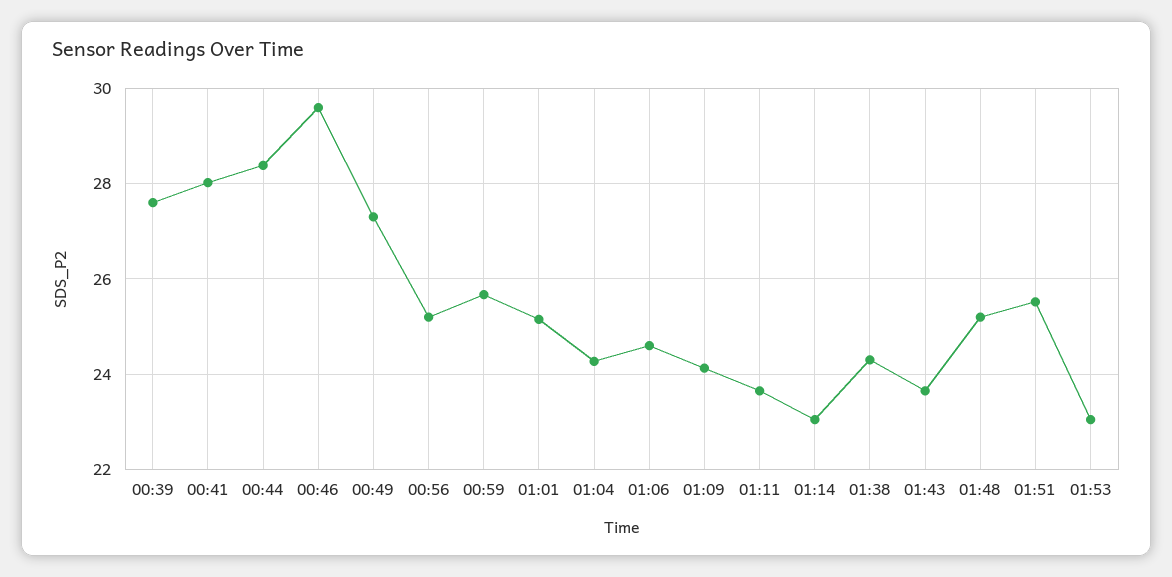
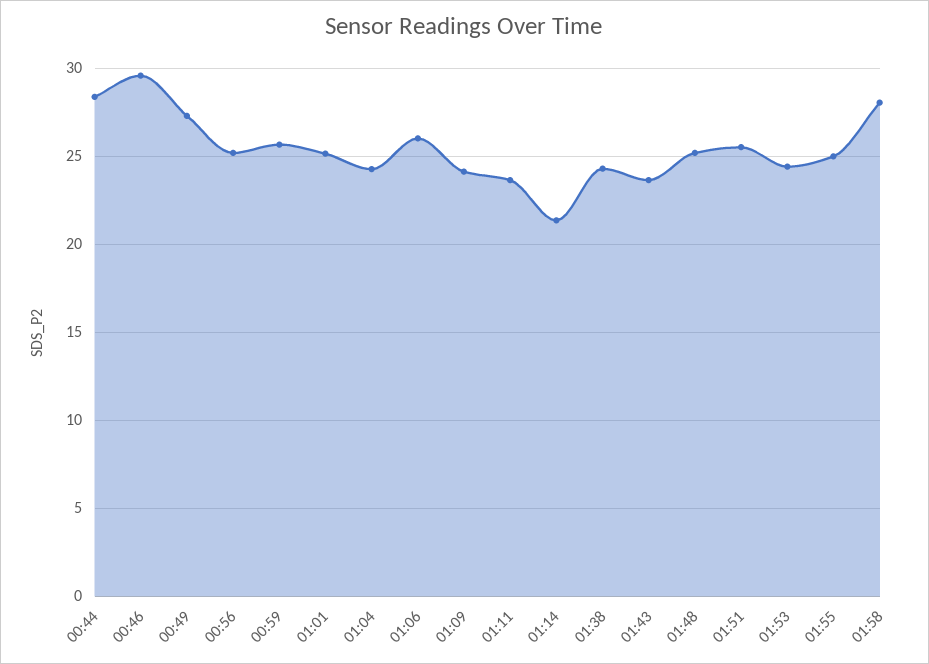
00:39: 27.6 -> none
00:41: 28 -> none
01:06: 24.6 -> 26
01:14: 23 -> 21.5
01:53: 23 -> 24.5
01:55: none -> 25
01:58: none -> 28

